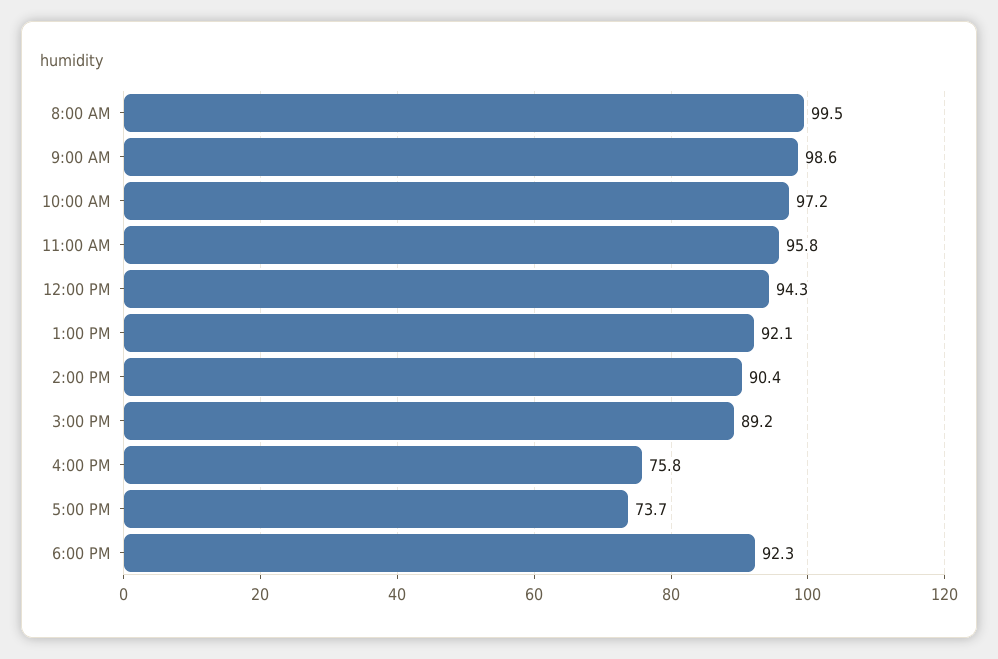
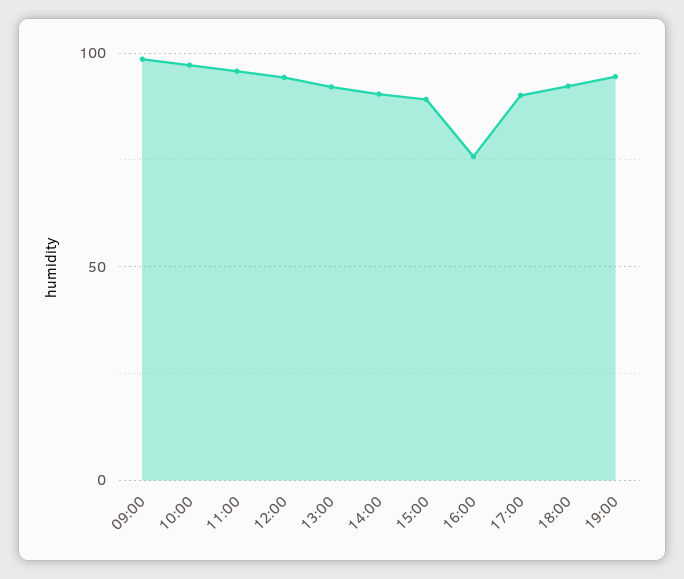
8:00 AM: 99.5 -> none
5:00 PM: 73.7 -> 90
19:00: none -> 95

